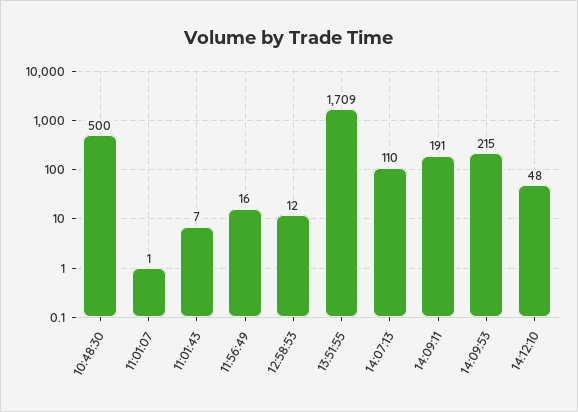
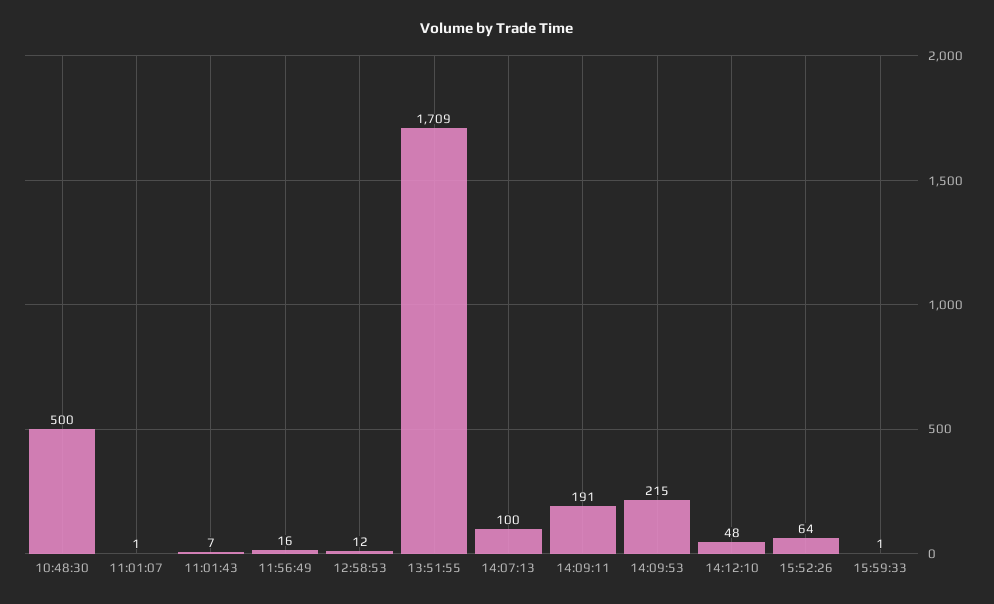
14:07:13: 110 -> 100
15:52:26: none -> 64
15:59:33: none -> 1

